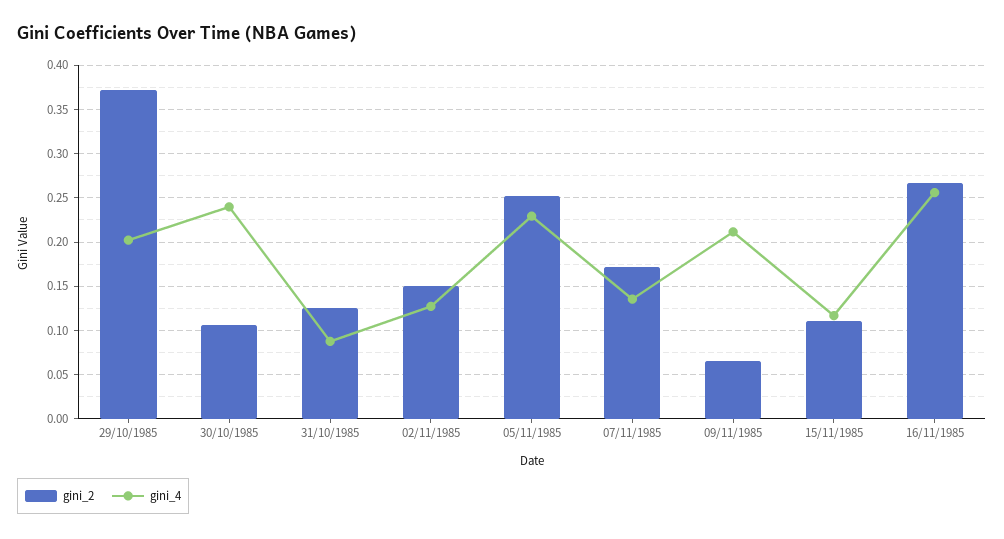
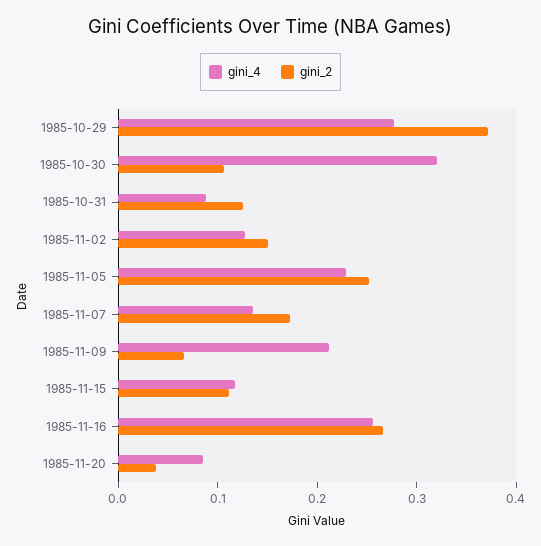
gini_4, 29/10/1985: 0.2 -> 0.28
gini_4, 30/10/1985: 0.24 -> 0.32
gini_4, 1985-11-20: none -> 0.08
gini_2, 1985-11-20: none -> 0.04

